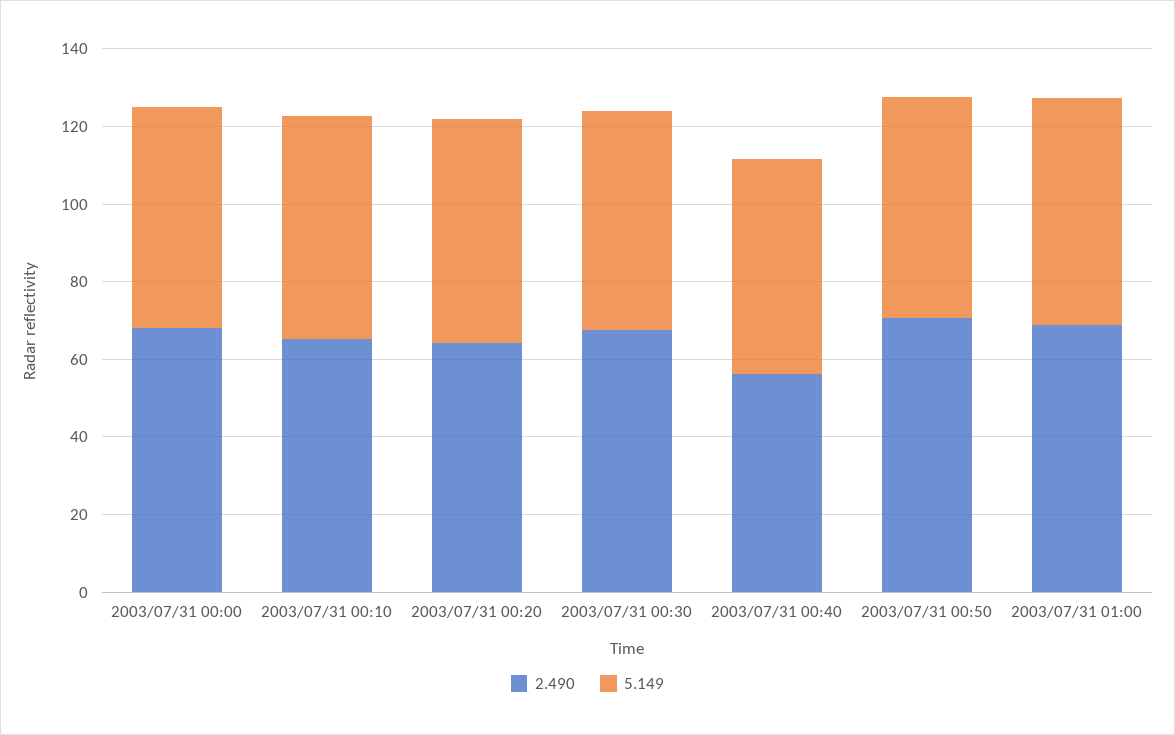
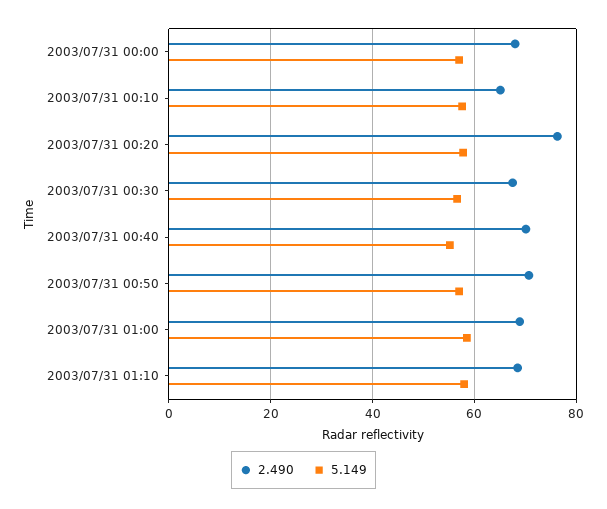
2.490, 2003/07/31 00:20: 65 -> 76
2.490, 2003/07/31 00:40: 55 -> 70
2.490, 2003/07/31 01:10: none -> 68
5.149, 2003/07/31 01:10: none -> 58

